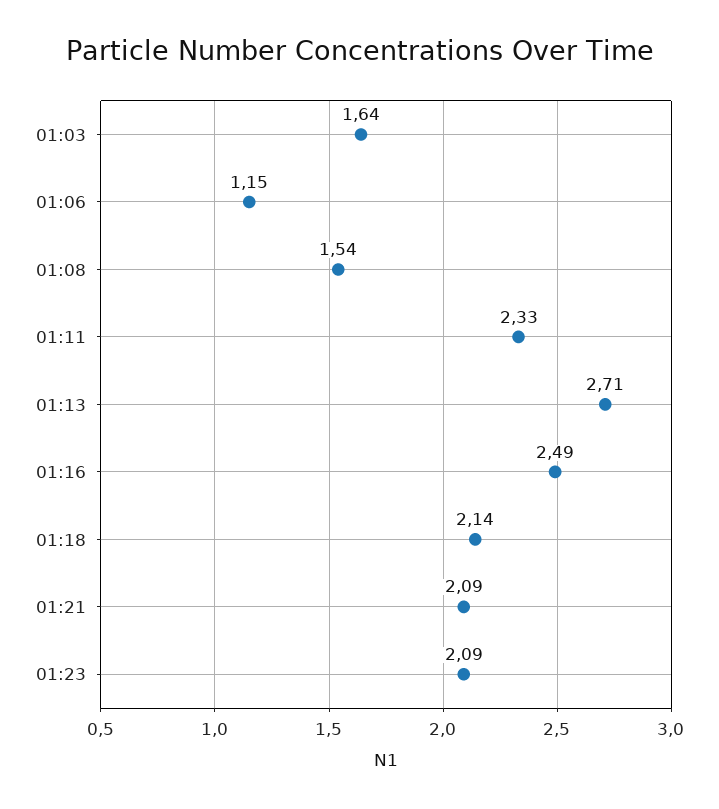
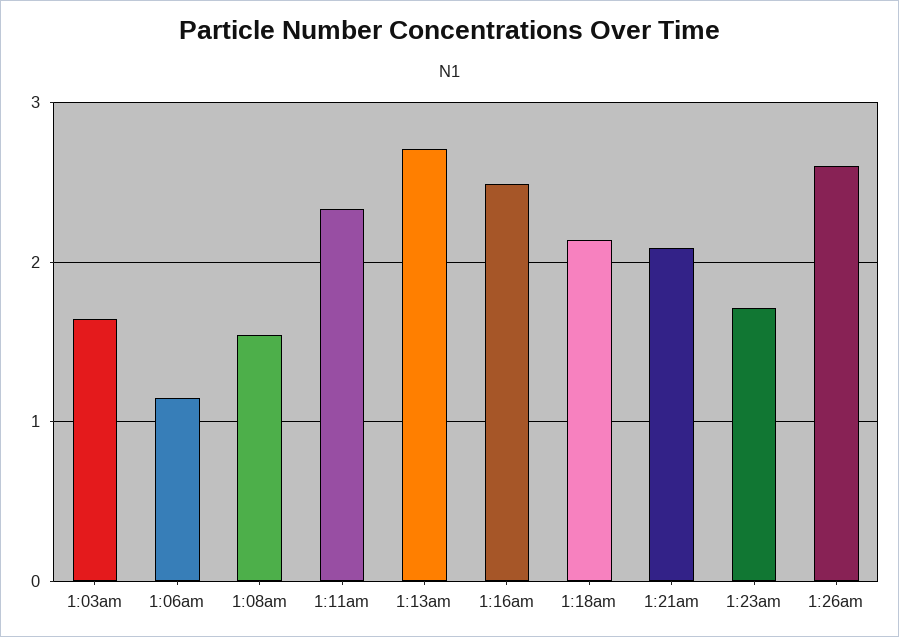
01:23: 2.09 -> 1.7
1:26am: none -> 2.6

